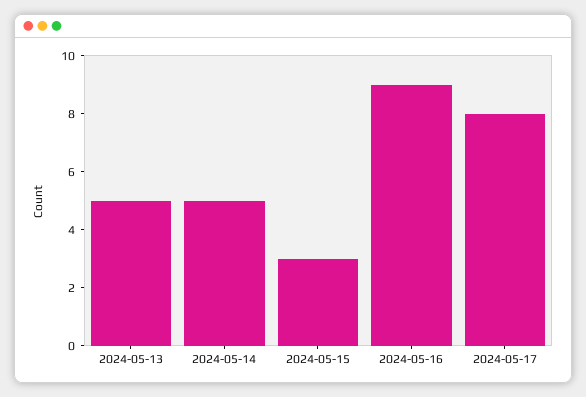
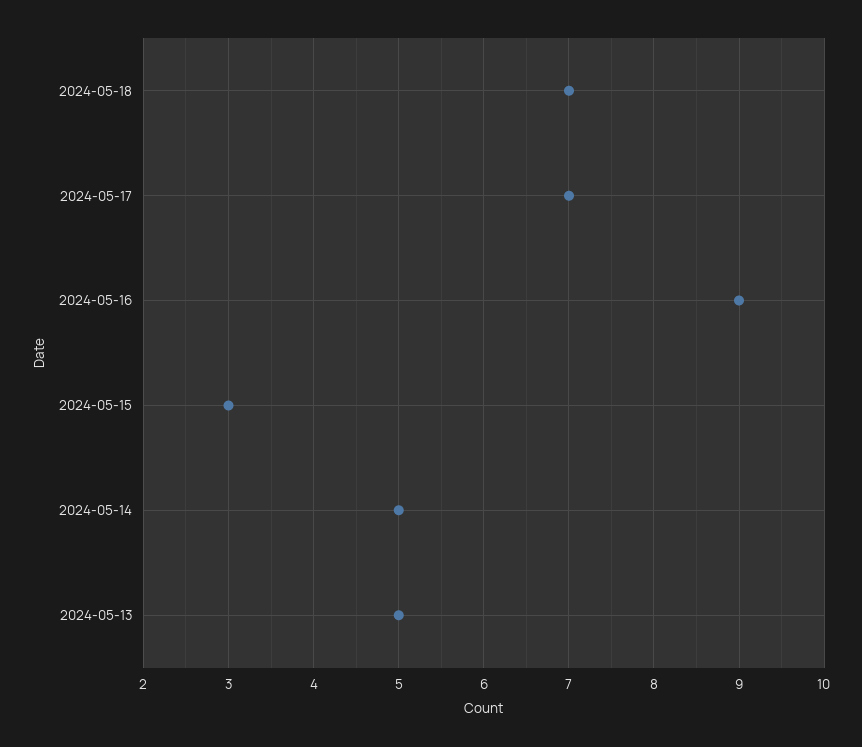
2024-05-17: 8 -> 7
2024-05-18: none -> 7

